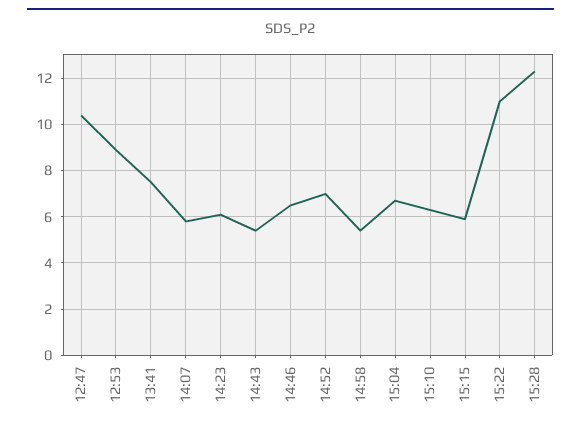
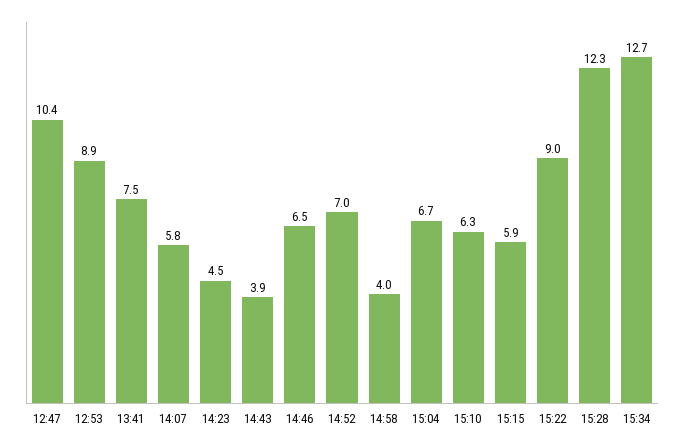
14:23: 6 -> 4.5
14:43: 5.5 -> 3.9
14:58: 5.5 -> 4
15:22: 11 -> 9
15:34: none -> 12.7

